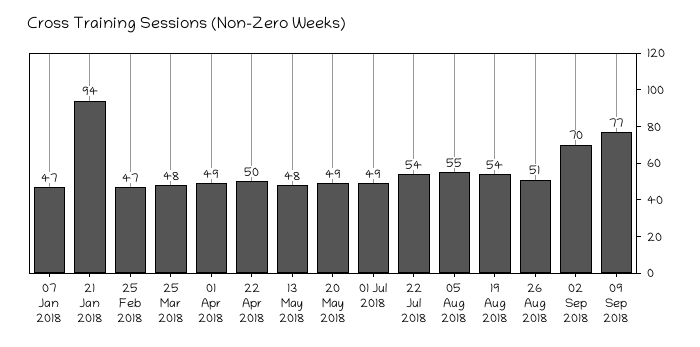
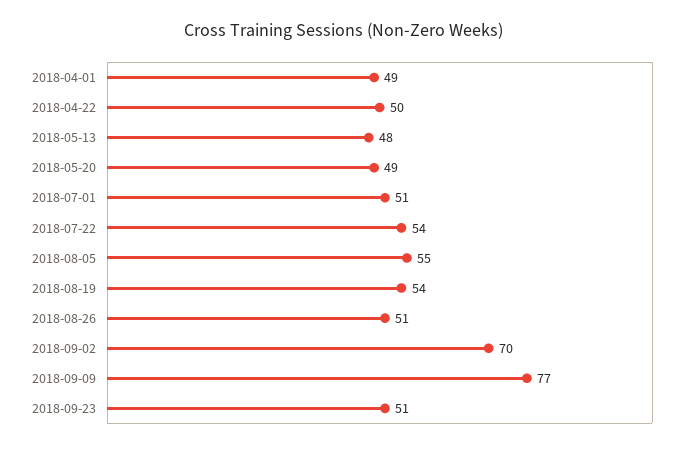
07 Jan 2018: 47 -> none
21 Jan 2018: 94 -> none
25 Feb 2018: 47 -> none
25 Mar 2018: 48 -> none
01 Jul 2018: 49 -> 51
2018-09-23: none -> 51

